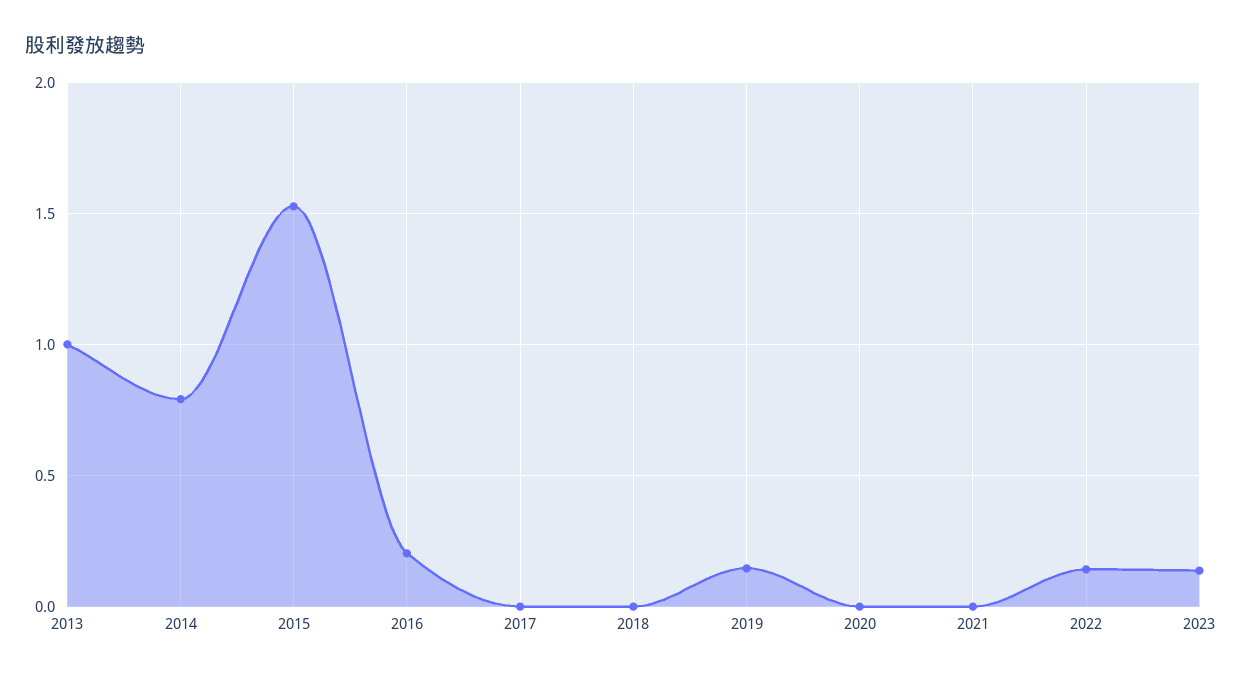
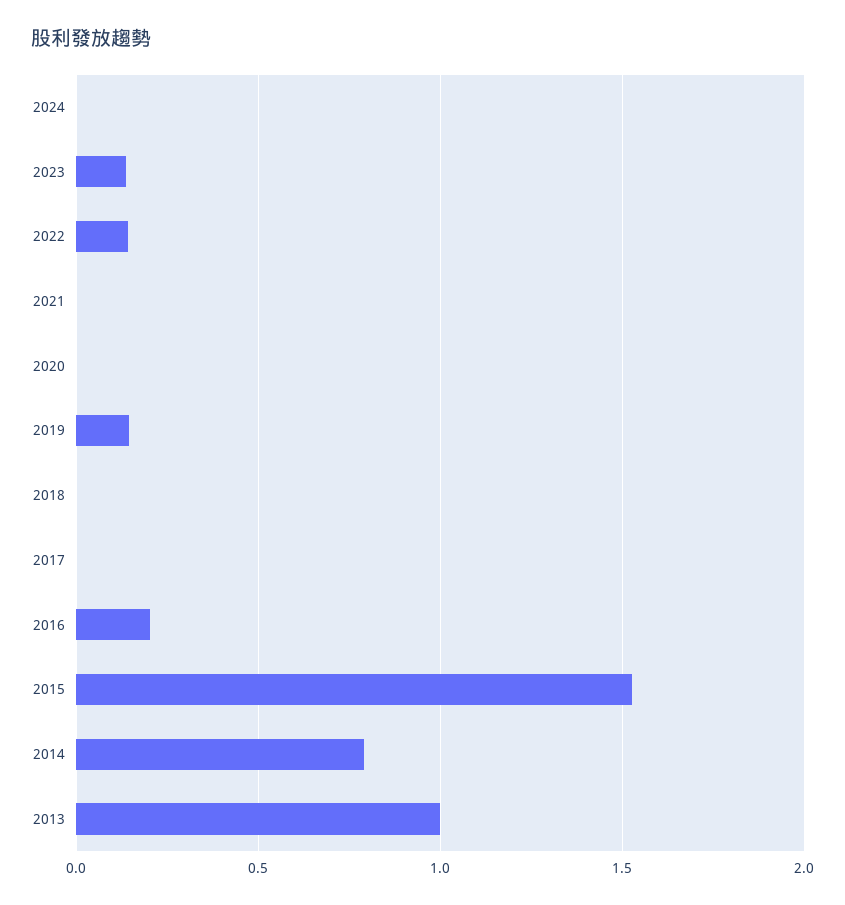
2024: none -> 0

